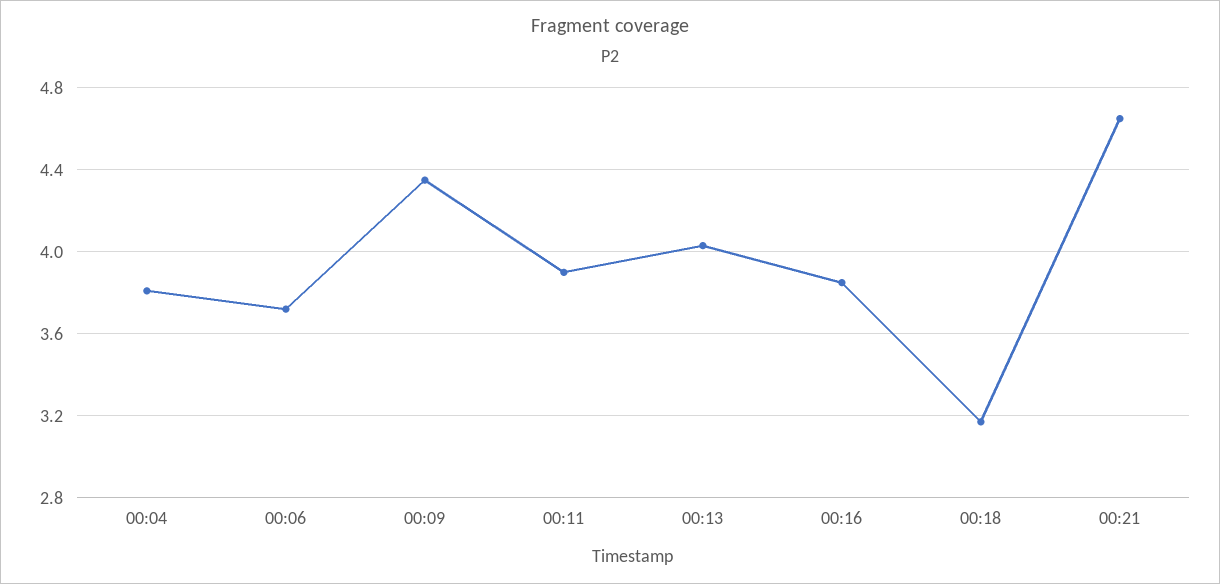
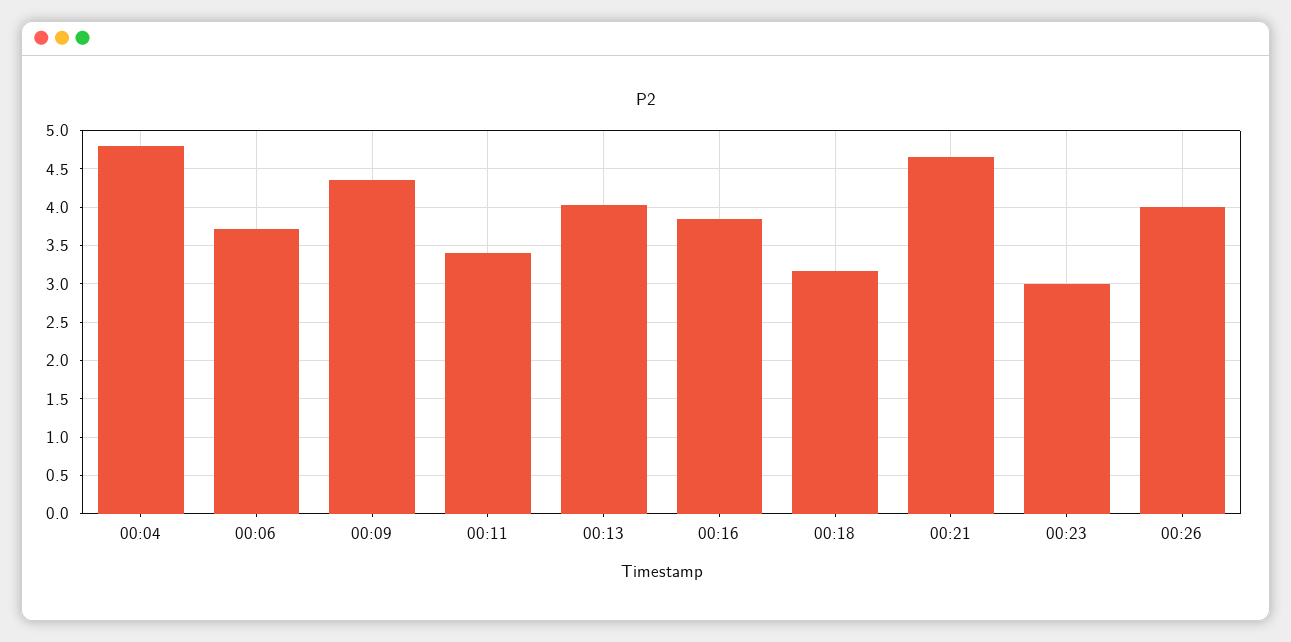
00:04: 3.8 -> 4.8
00:11: 3.9 -> 3.4
00:23: none -> 3
00:26: none -> 4

